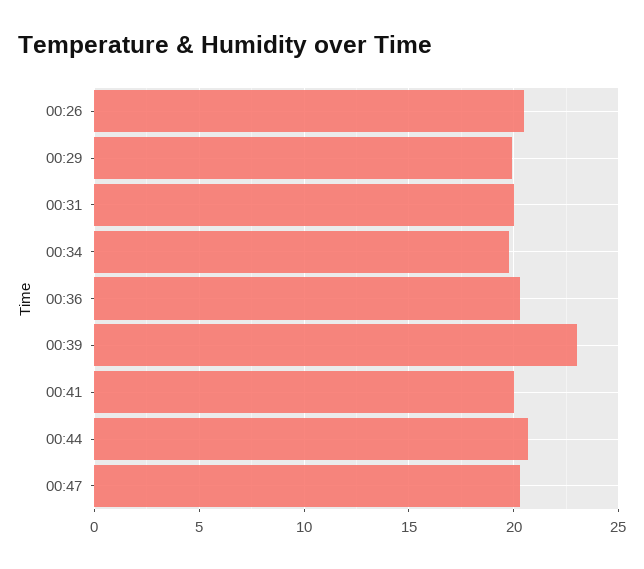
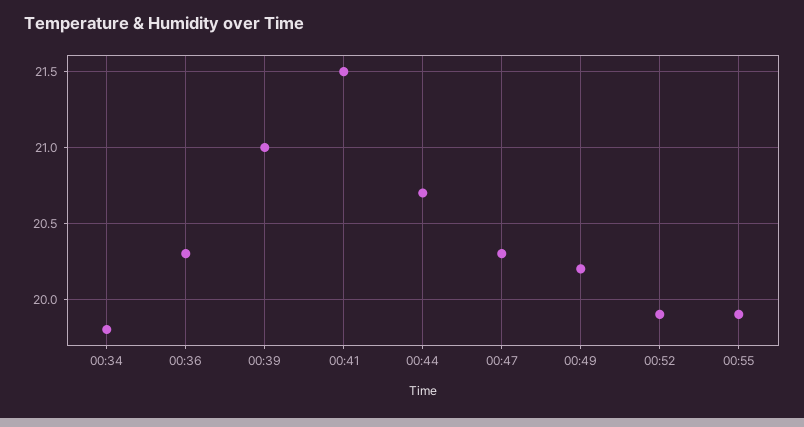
00:26: 20.5 -> none
00:29: 20 -> none
00:31: 20 -> none
00:39: 23 -> 21
00:41: 20 -> 21.5
00:49: none -> 20.2
00:52: none -> 19.9
00:55: none -> 19.9

